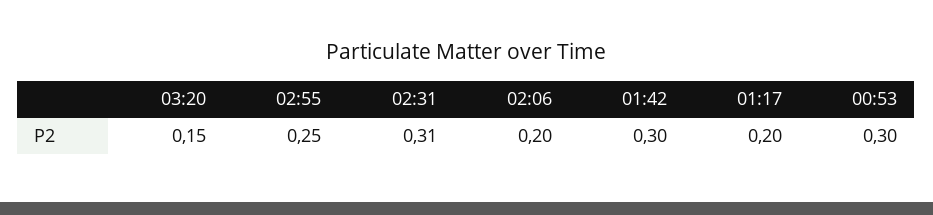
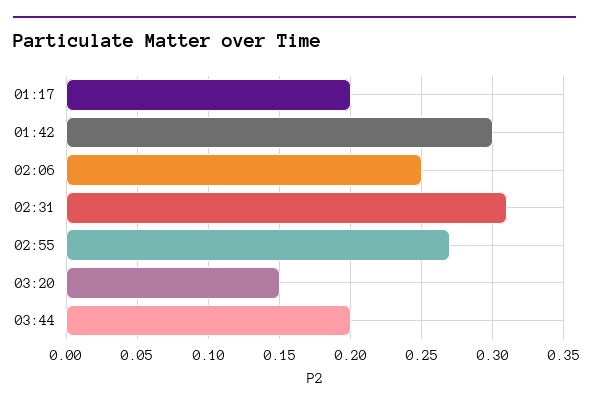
02:55: 0.25 -> 0.27
02:06: 0.2 -> 0.25
00:53: 0.3 -> none
03:44: none -> 0.2

